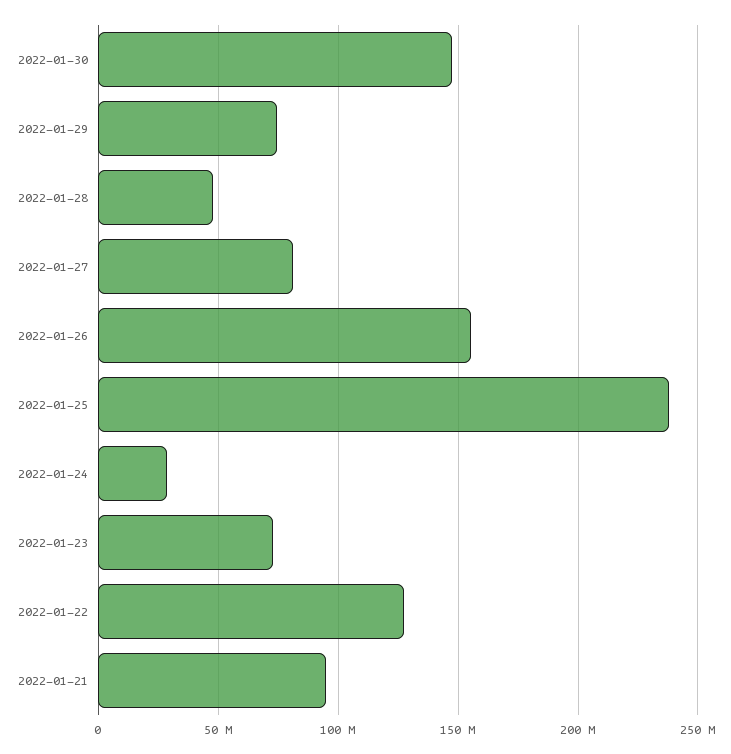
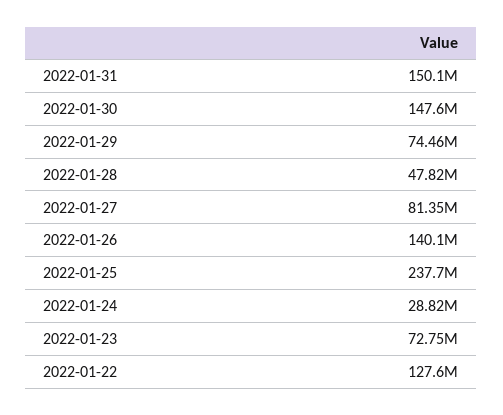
2022-01-26: 155000000 -> 140100000
2022-01-21: 95000000 -> none
2022-01-31: none -> 150100000

